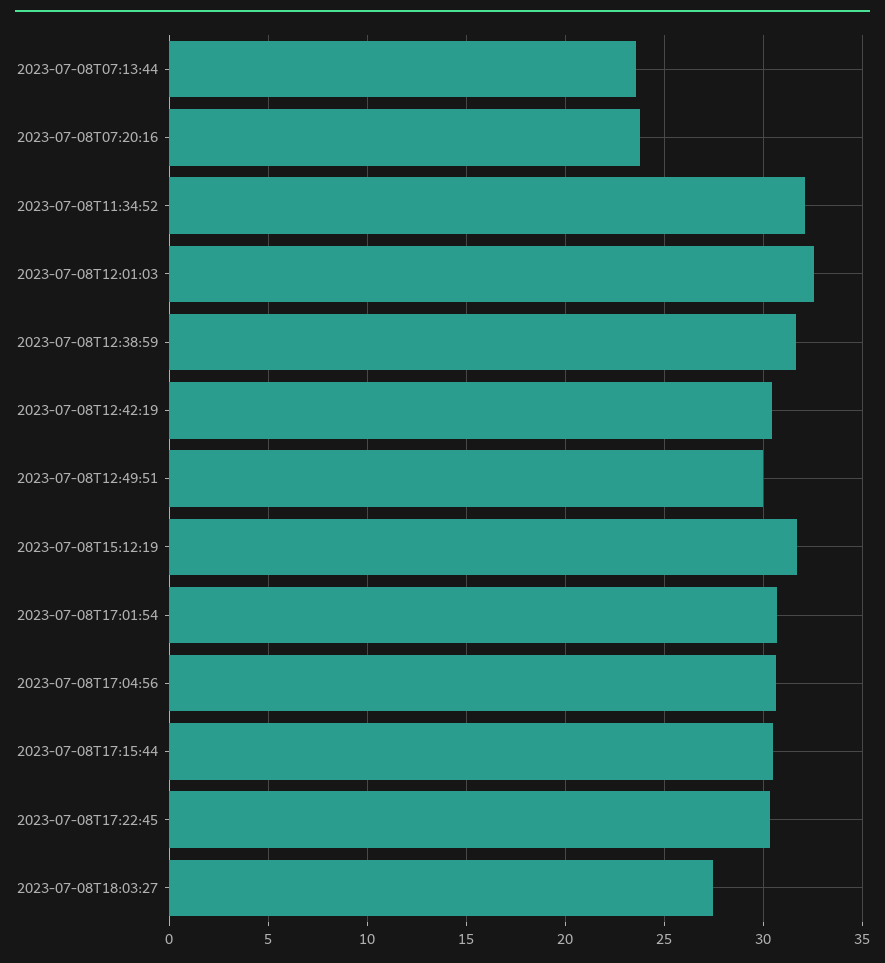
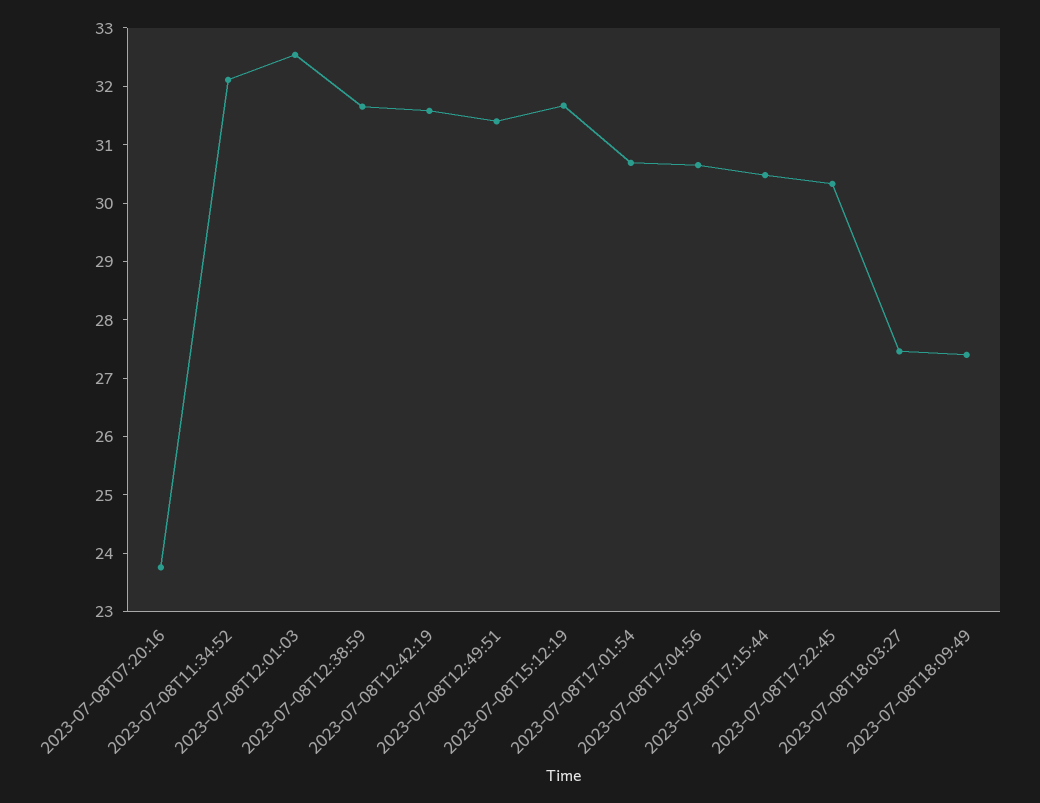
2023-07-08T07:13:44: 23.5 -> none
2023-07-08T12:42:19: 30.5 -> 31.6
2023-07-08T12:49:51: 30 -> 31.4
2023-07-08T18:09:49: none -> 27.4

